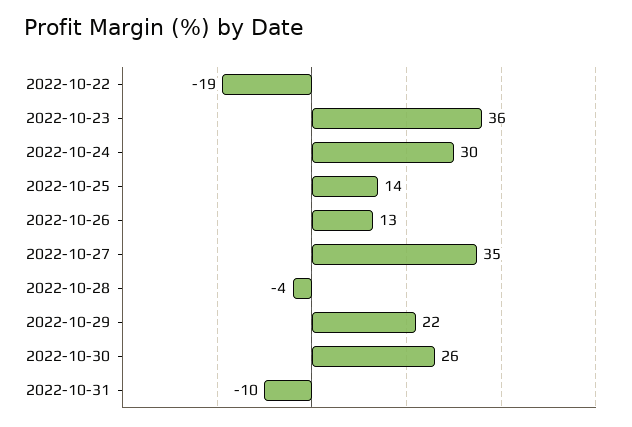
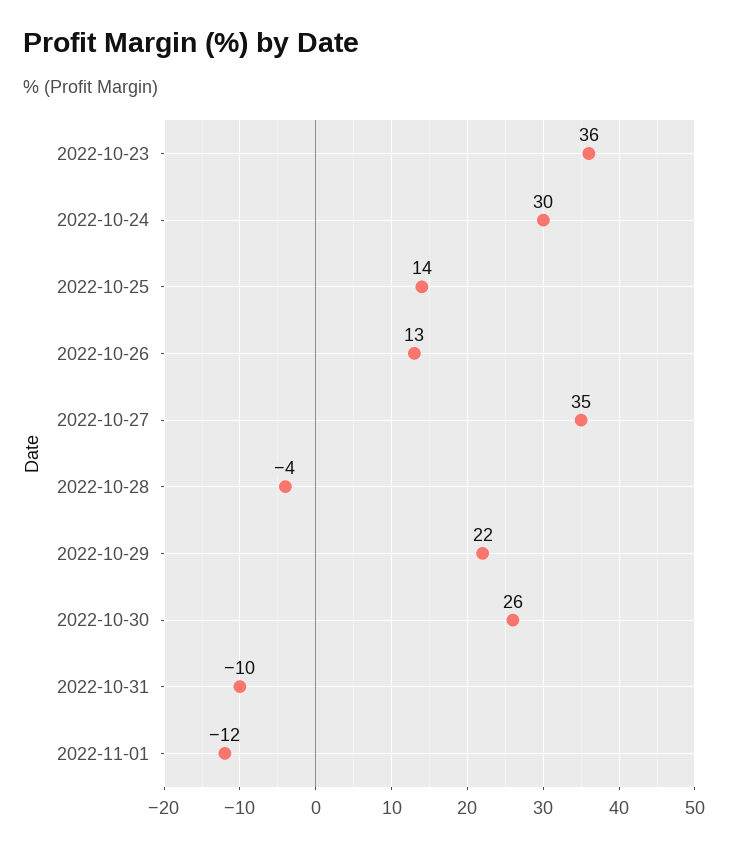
2022-10-22: -19 -> none
2022-11-01: none -> -12

